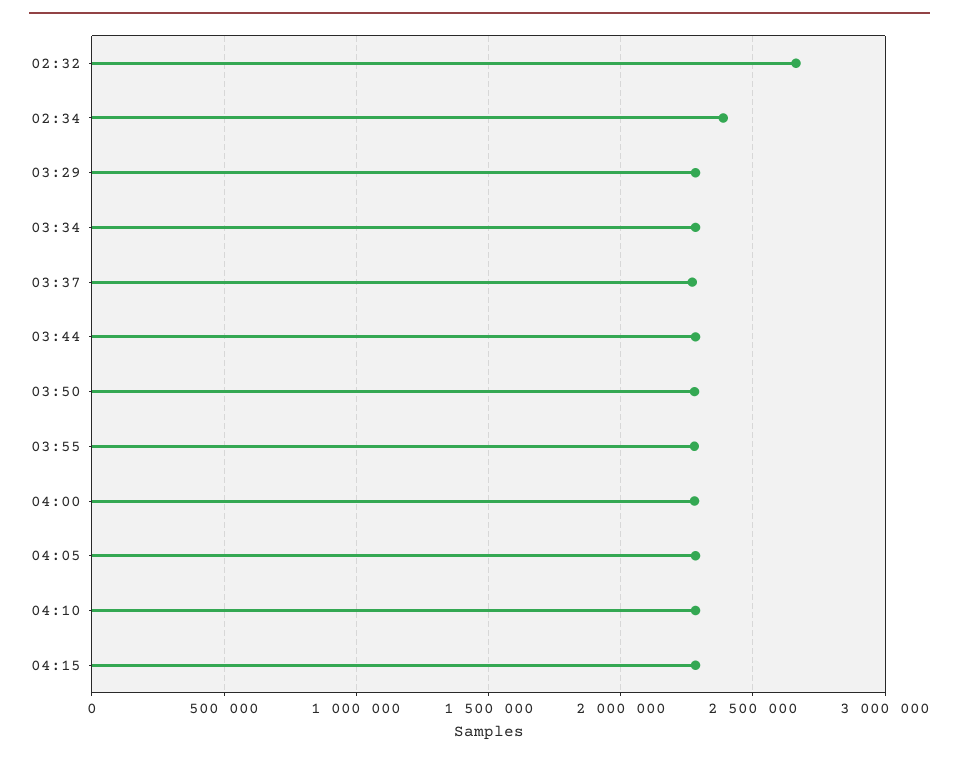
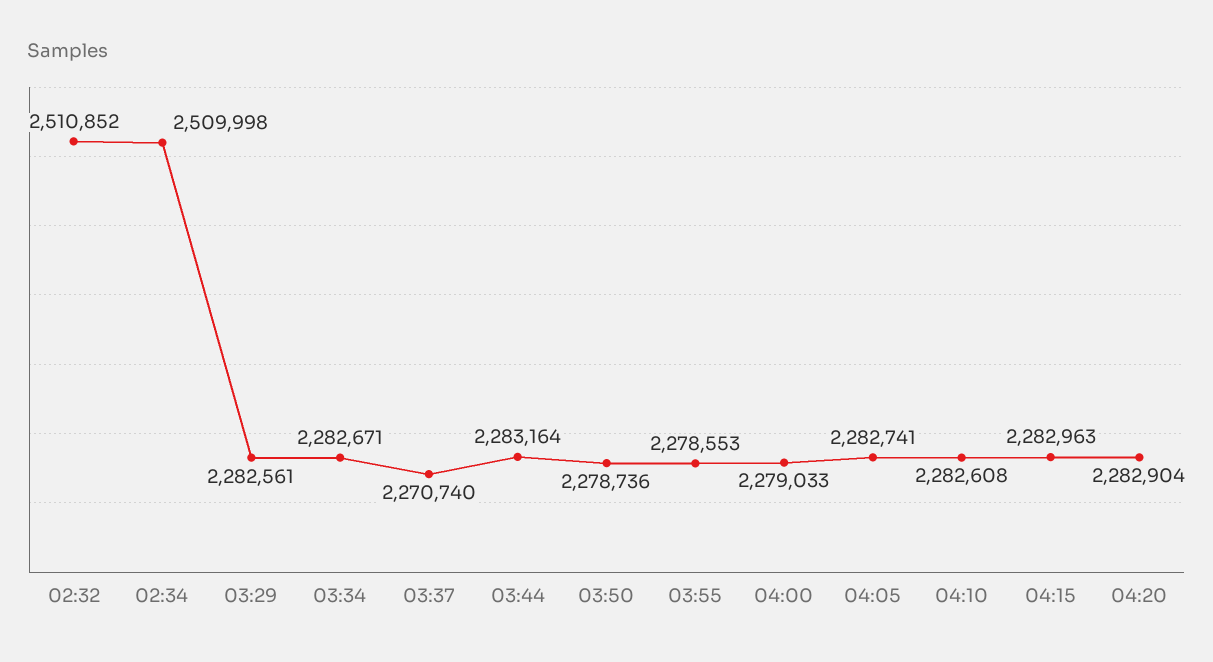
02:32: 2650000 -> 2510852
02:34: 2400000 -> 2509998
04:20: none -> 2282904

